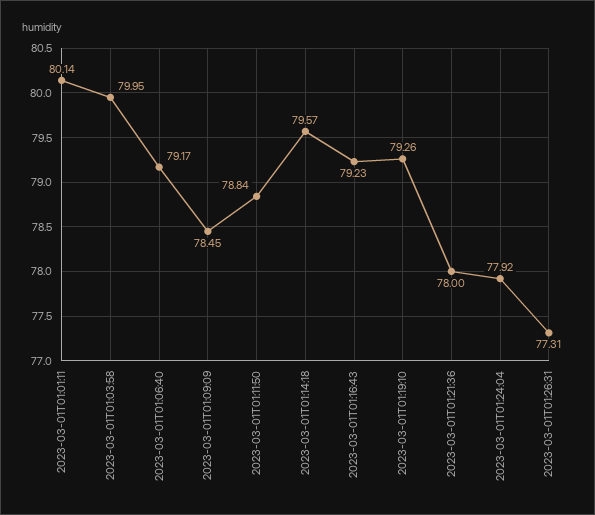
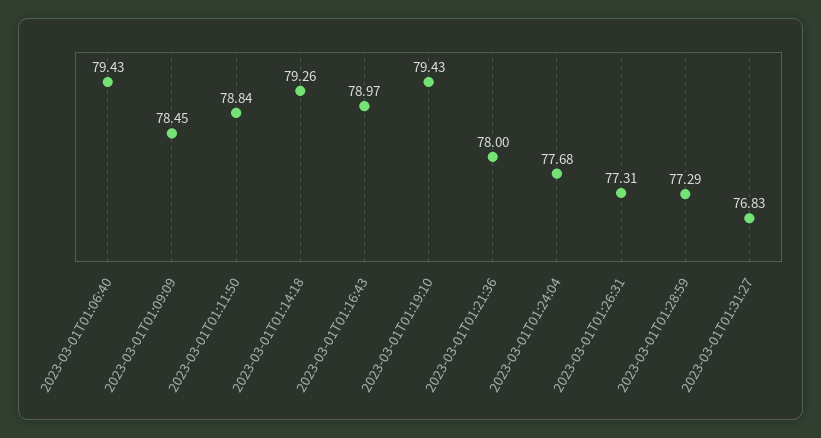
2023-03-01T01:01:11: 80.14 -> none
2023-03-01T01:03:58: 79.95 -> none
2023-03-01T01:06:40: 79.17 -> 79.43
2023-03-01T01:14:18: 79.57 -> 79.26
2023-03-01T01:16:43: 79.23 -> 78.97
2023-03-01T01:19:10: 79.26 -> 79.43
2023-03-01T01:24:04: 77.92 -> 77.68
2023-03-01T01:28:59: none -> 77.29
2023-03-01T01:31:27: none -> 76.83

